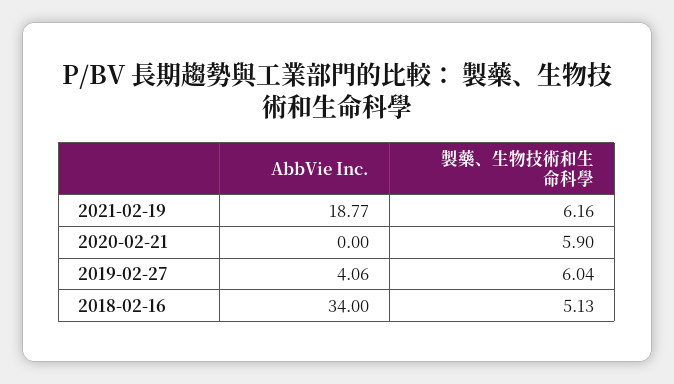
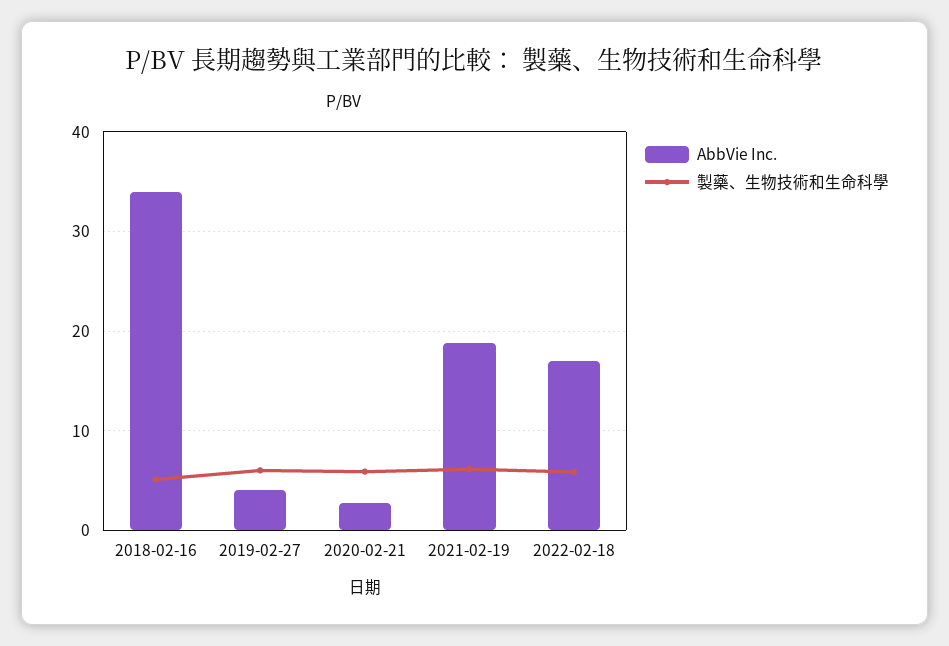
AbbVie Inc., 2020-02-21: 0 -> 3
AbbVie Inc., 2022-02-18: none -> 17
製藥、生物技術和生命科學, 2022-02-18: none -> 6

